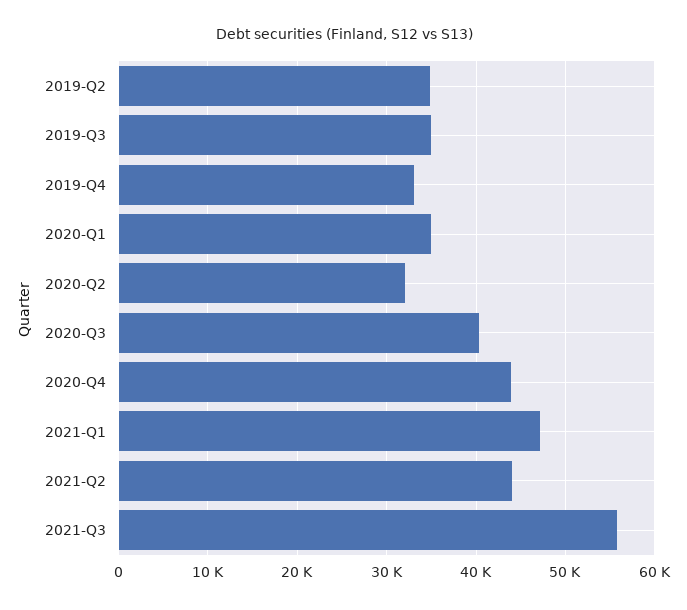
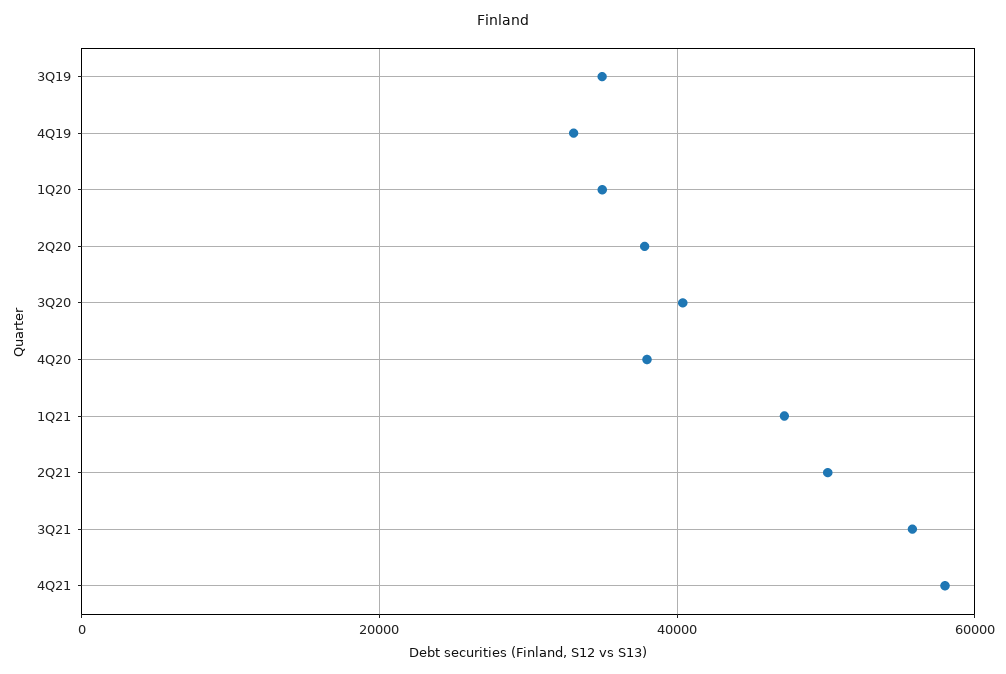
2019-Q2: 35000 -> none
2020-Q2: 32000 -> 38000
2020-Q4: 44000 -> 38000
2021-Q2: 44000 -> 50000
4Q21: none -> 58000

